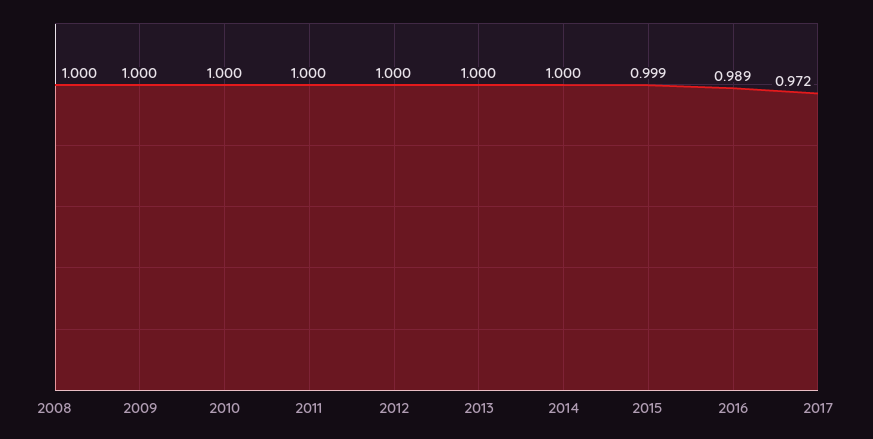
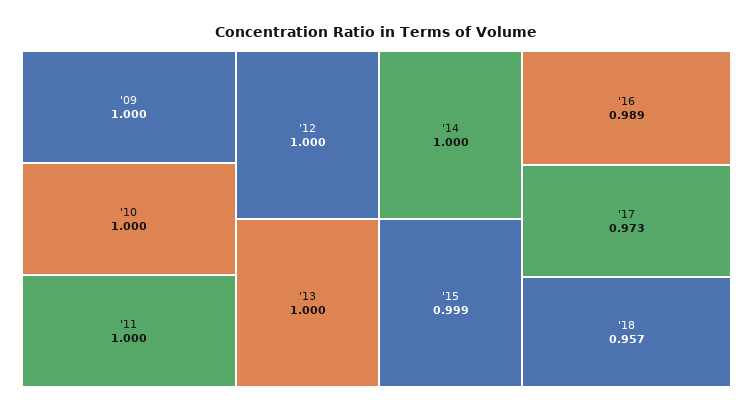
2008: 1 -> none
2017: 0.972 -> 0.973
'18: none -> 0.957

